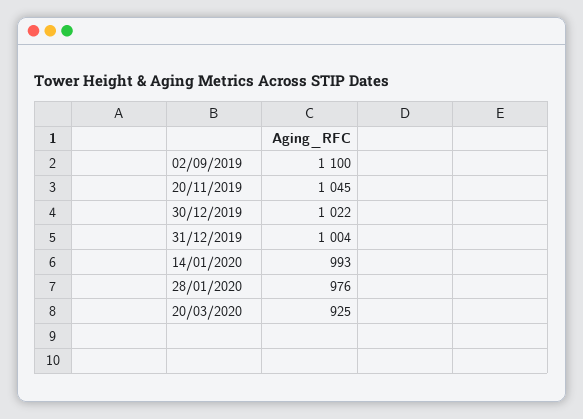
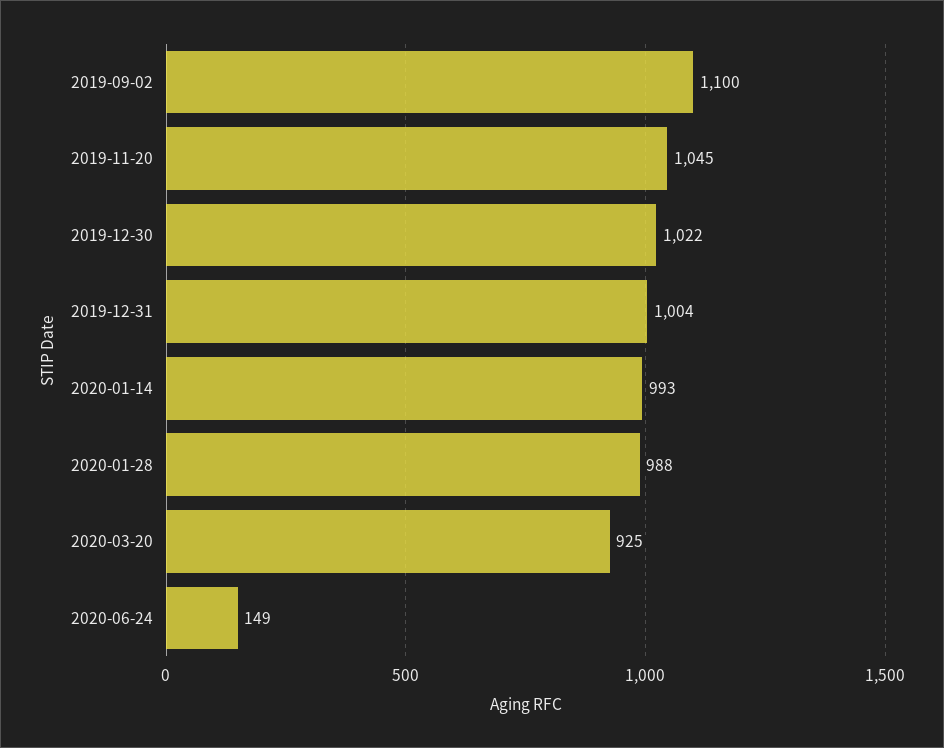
28/01/2020: 976 -> 988
2020-06-24: none -> 149

